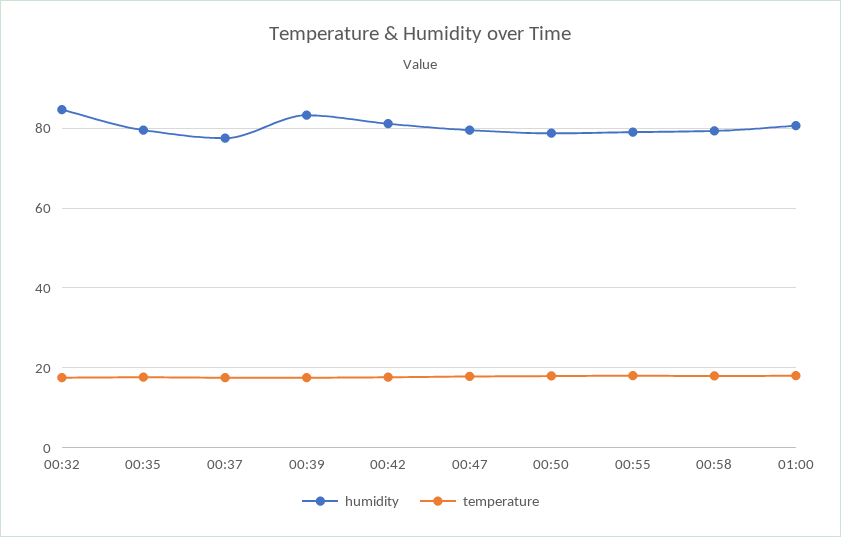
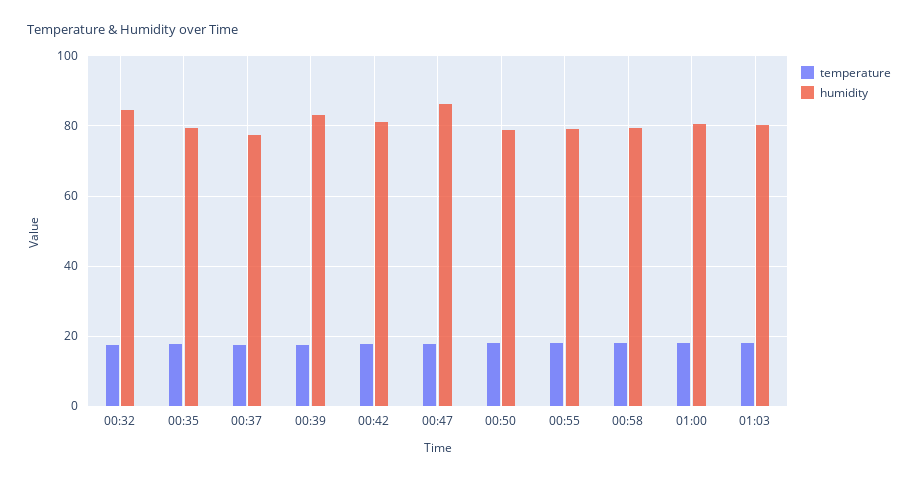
humidity, 00:47: 80 -> 86
temperature, 01:03: none -> 18
humidity, 01:03: none -> 80

